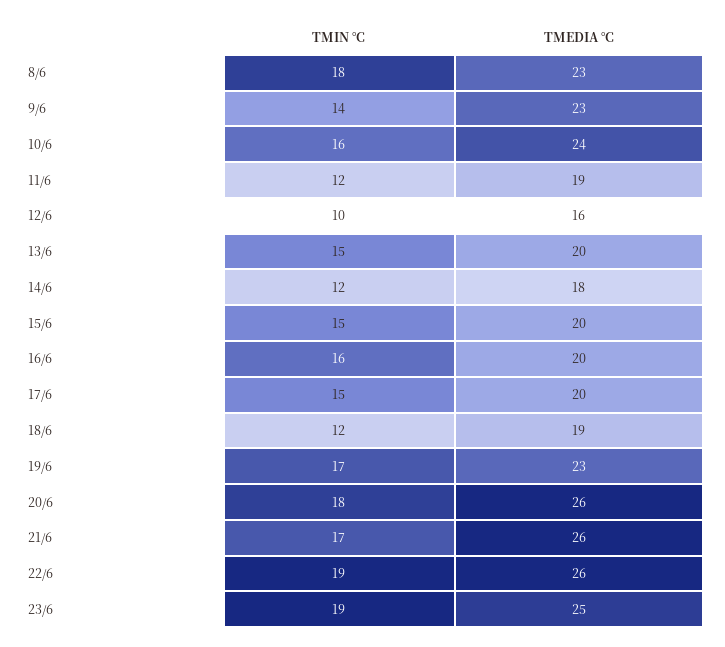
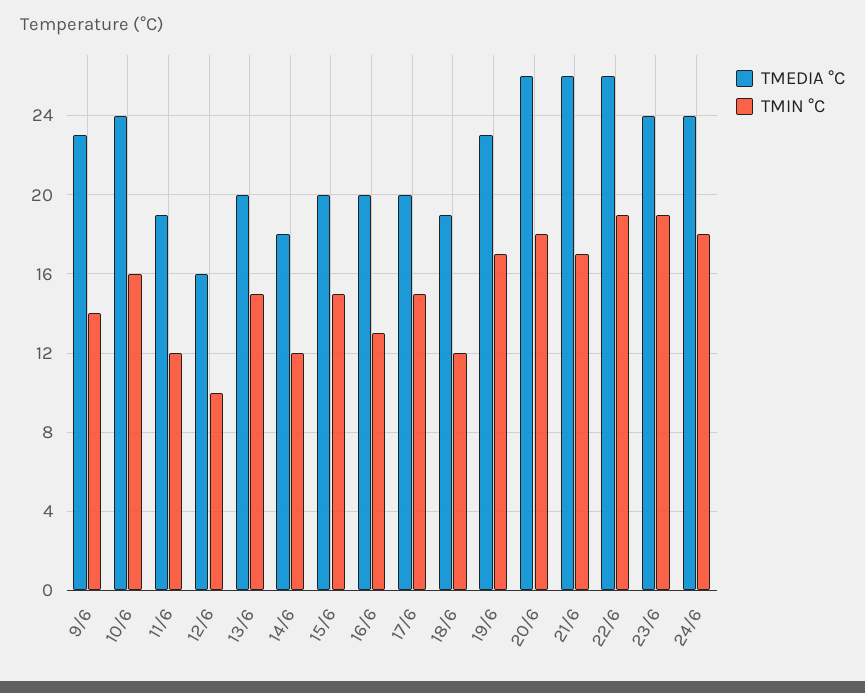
TMIN °C, 8/6: 18 -> none
TMEDIA °C, 8/6: 23 -> none
TMIN °C, 16/6: 16 -> 13
TMEDIA °C, 23/6: 25 -> 24
TMEDIA °C, 24/6: none -> 24
TMIN °C, 24/6: none -> 18

